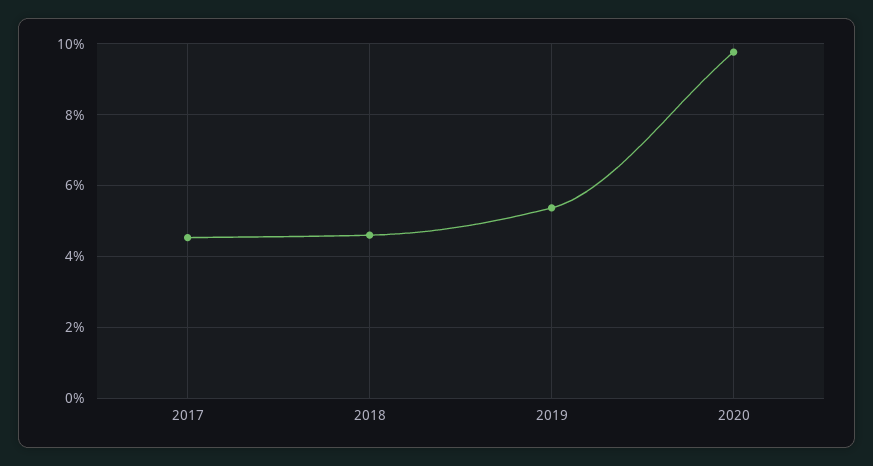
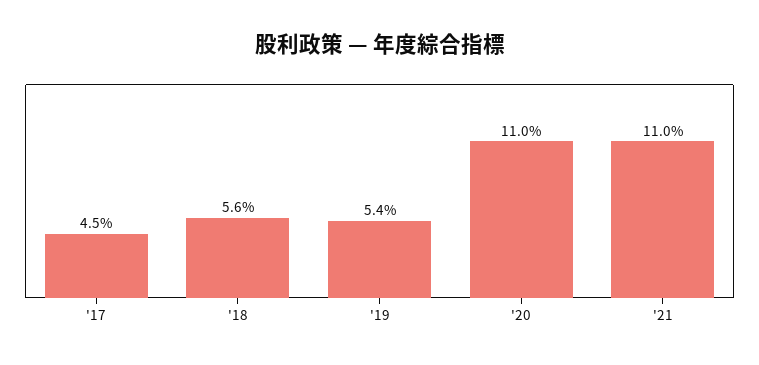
2018: 4.6 -> 5.6
2020: 9.8 -> 11
'21: none -> 11

